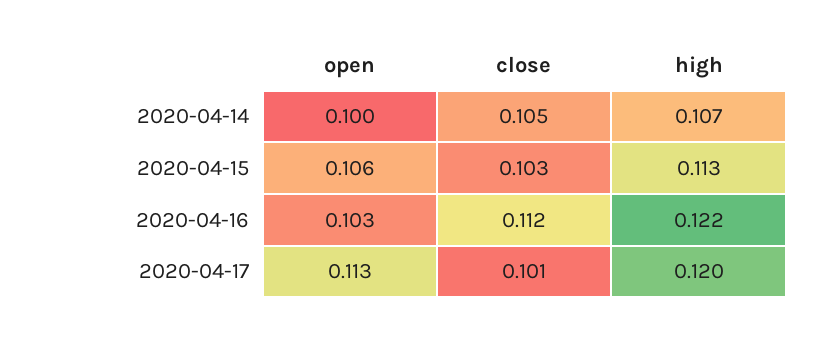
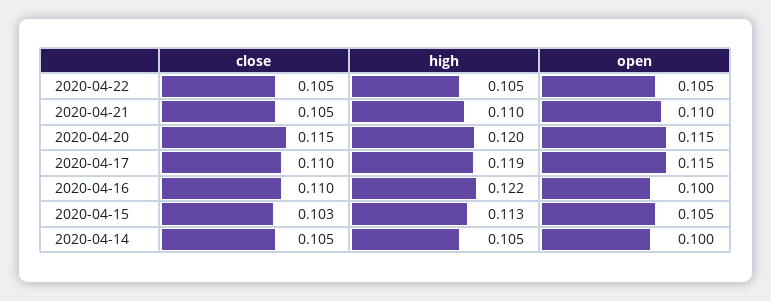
high, 2020-04-14: 0.107 -> 0.105
open, 2020-04-15: 0.106 -> 0.105
open, 2020-04-16: 0.103 -> 0.1
close, 2020-04-16: 0.112 -> 0.11
open, 2020-04-17: 0.113 -> 0.115
close, 2020-04-17: 0.101 -> 0.11
high, 2020-04-17: 0.12 -> 0.119
close, 2020-04-22: none -> 0.105
high, 2020-04-22: none -> 0.105
open, 2020-04-22: none -> 0.105
close, 2020-04-21: none -> 0.105
high, 2020-04-21: none -> 0.11
open, 2020-04-21: none -> 0.11
close, 2020-04-20: none -> 0.115
high, 2020-04-20: none -> 0.12
open, 2020-04-20: none -> 0.115

